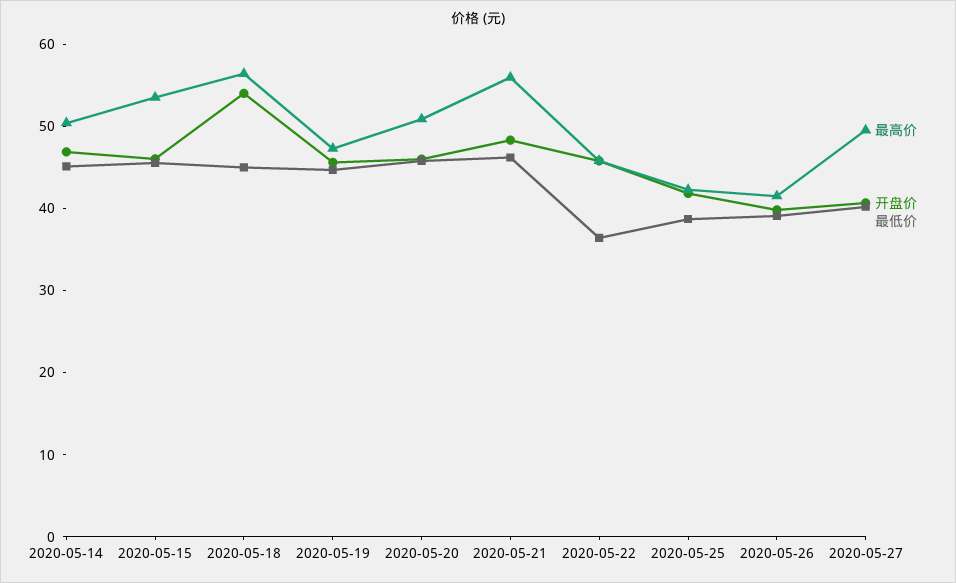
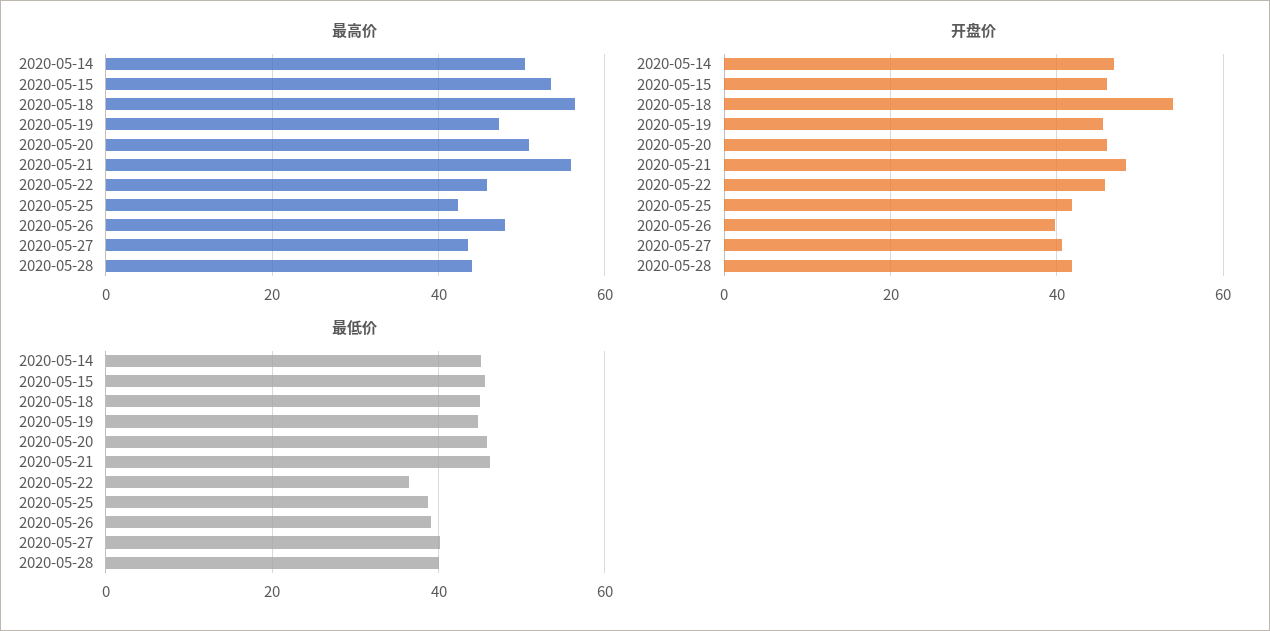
最高价, 2020-05-26: 42 -> 48
最高价, 2020-05-27: 50 -> 44
最高价, 2020-05-28: none -> 44
开盘价, 2020-05-28: none -> 42
最低价, 2020-05-28: none -> 40

